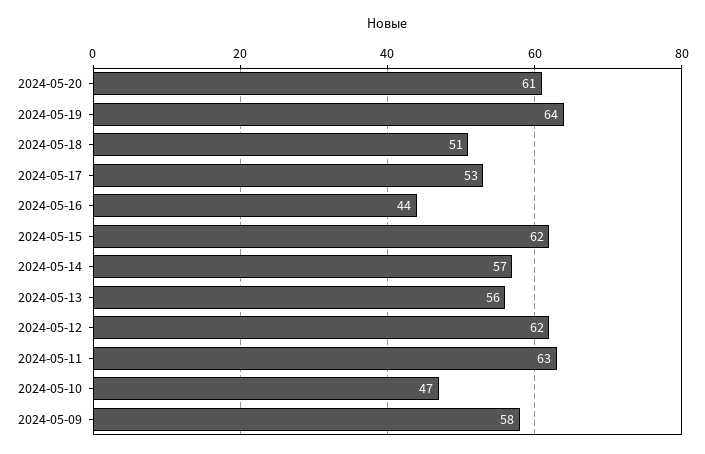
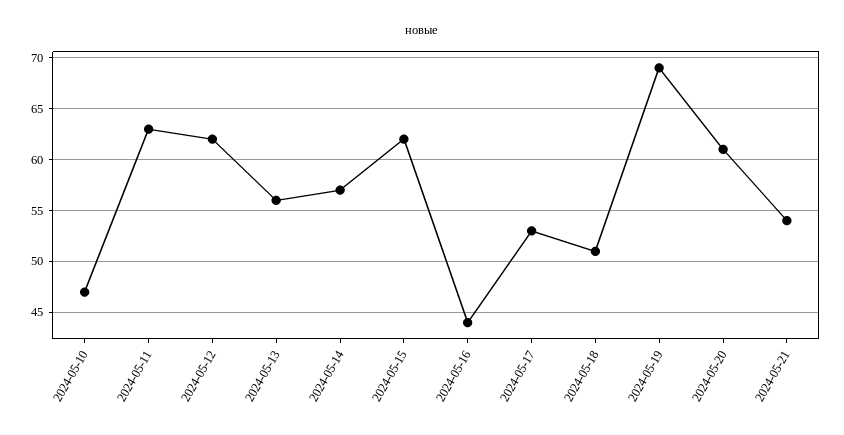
2024-05-19: 64 -> 69
2024-05-09: 58 -> none
2024-05-21: none -> 54

